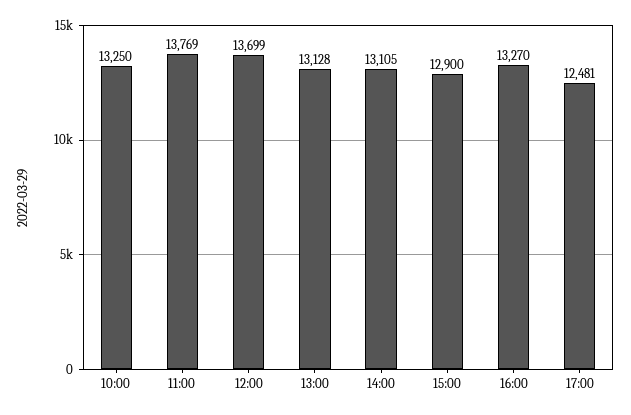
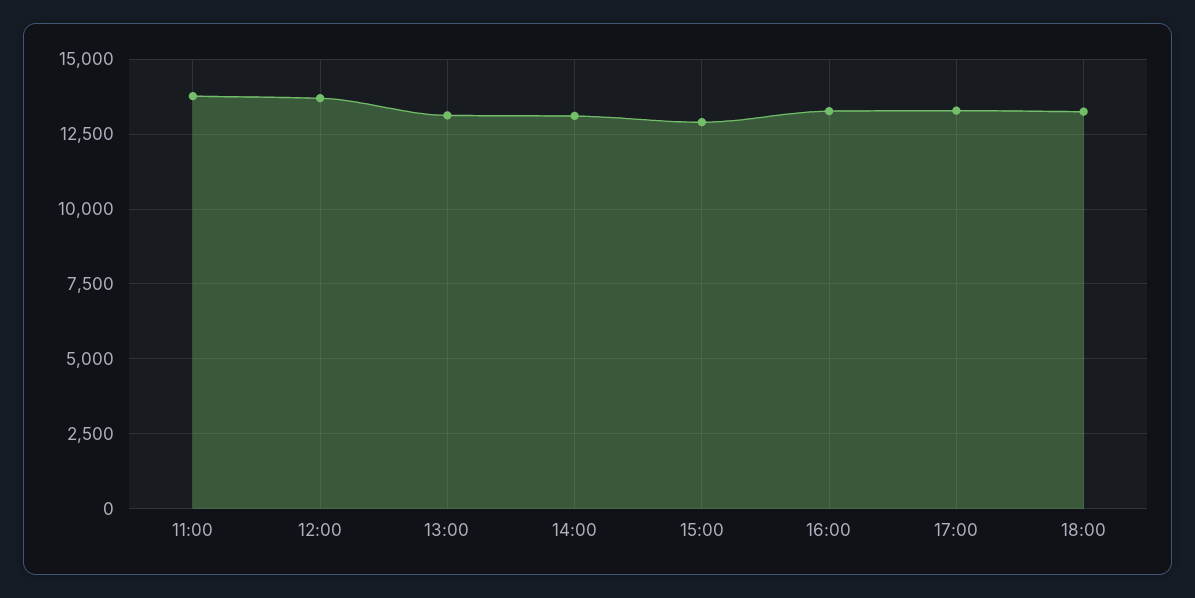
10:00: 13250 -> none
17:00: 12481 -> 13250
18:00: none -> 13250

